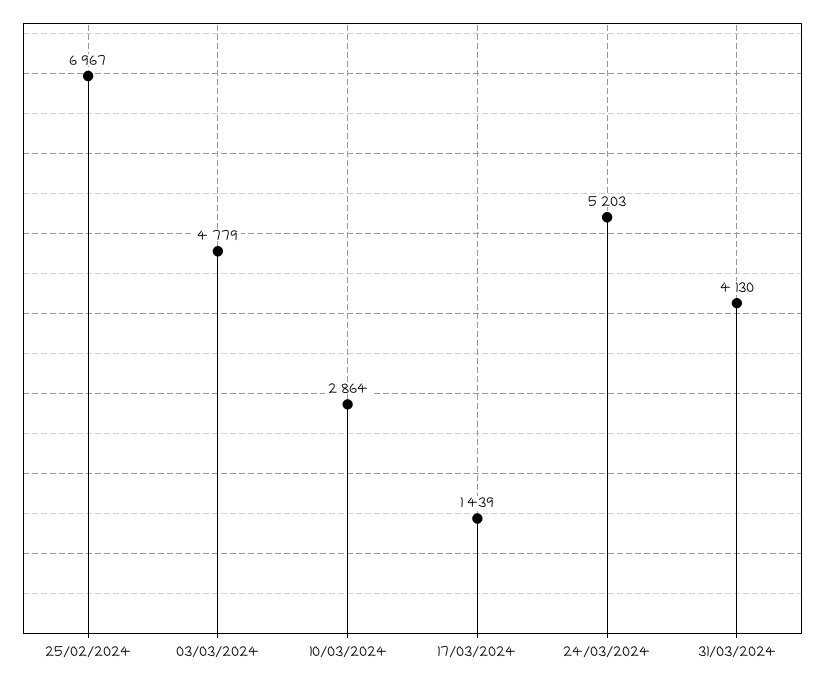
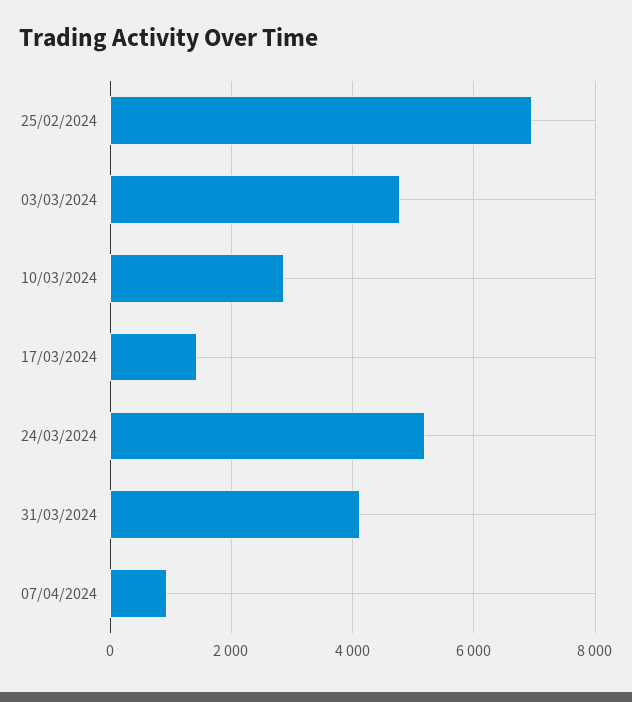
07/04/2024: none -> 1000

